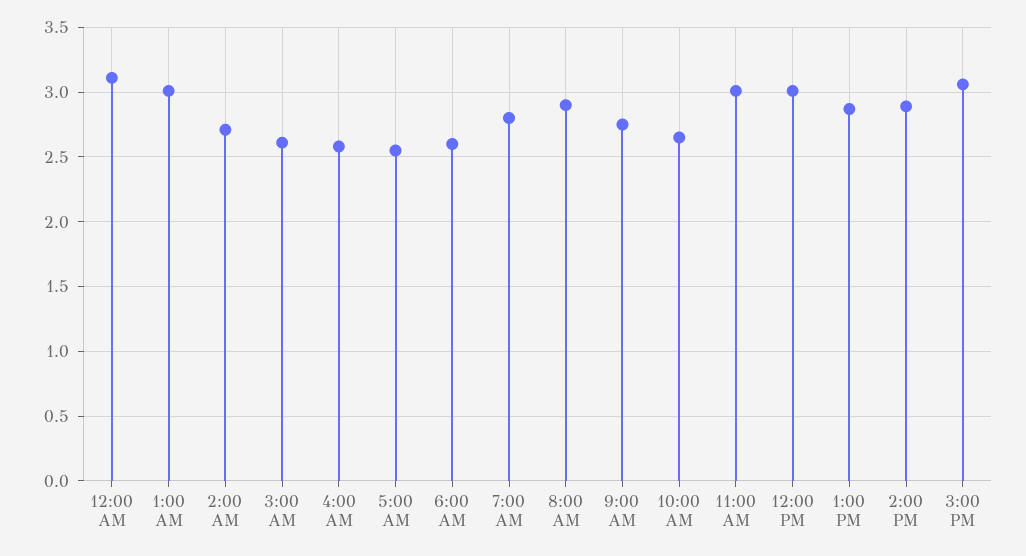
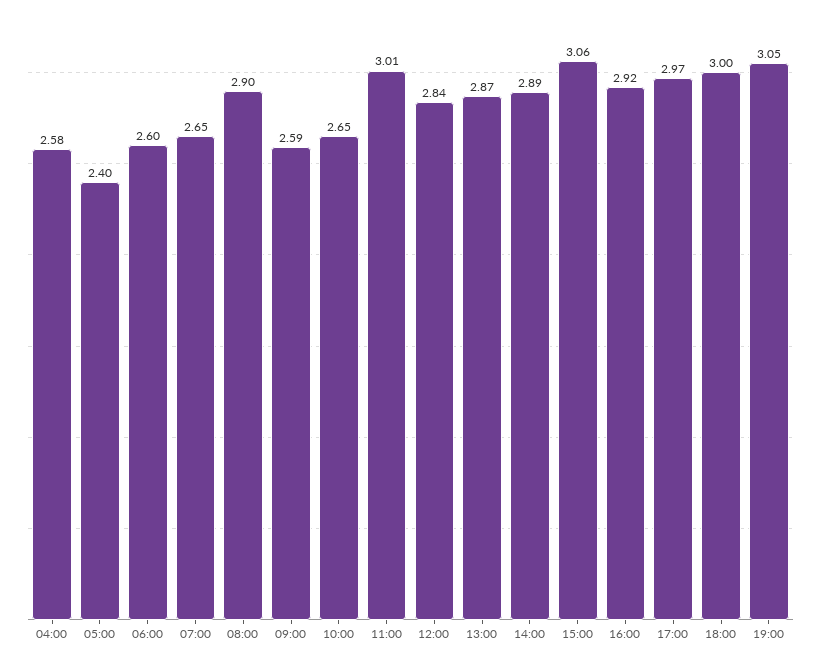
12:00 AM: 3.1 -> none
1:00 AM: 3 -> none
2:00 AM: 2.7 -> none
3:00 AM: 2.6 -> none
5:00 AM: 2.55 -> 2.4
7:00 AM: 2.8 -> 2.65
9:00 AM: 2.75 -> 2.59
12:00 PM: 3 -> 2.84
16:00: none -> 2.92
17:00: none -> 2.97
18:00: none -> 3
19:00: none -> 3.05

